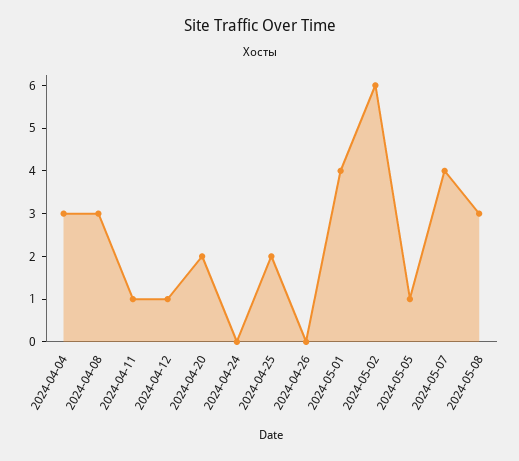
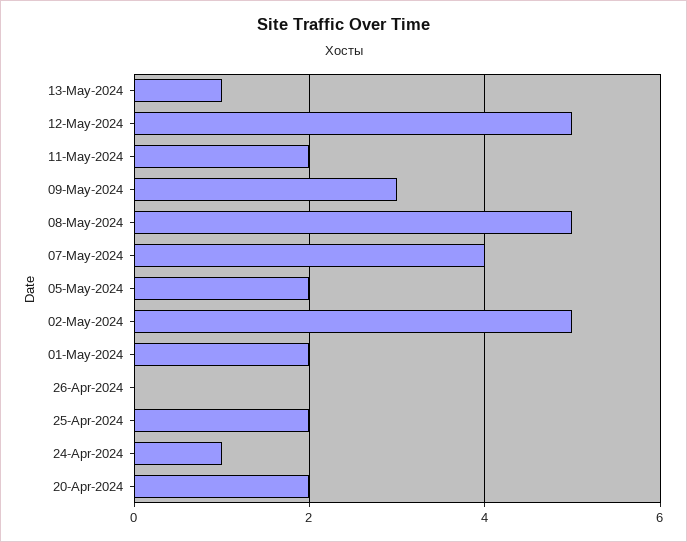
2024-04-04: 3 -> none
2024-04-08: 3 -> none
2024-04-11: 1 -> none
2024-04-12: 1 -> none
2024-04-24: 0 -> 1
2024-05-01: 4 -> 2
2024-05-02: 6 -> 5
2024-05-05: 1 -> 2
2024-05-08: 3 -> 5
13-May-2024: none -> 1
12-May-2024: none -> 5
11-May-2024: none -> 2
09-May-2024: none -> 3

